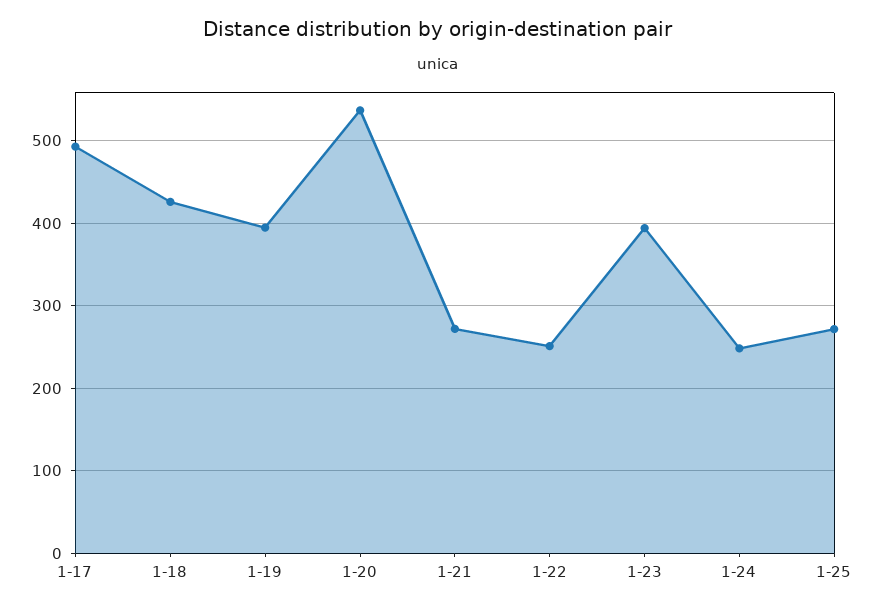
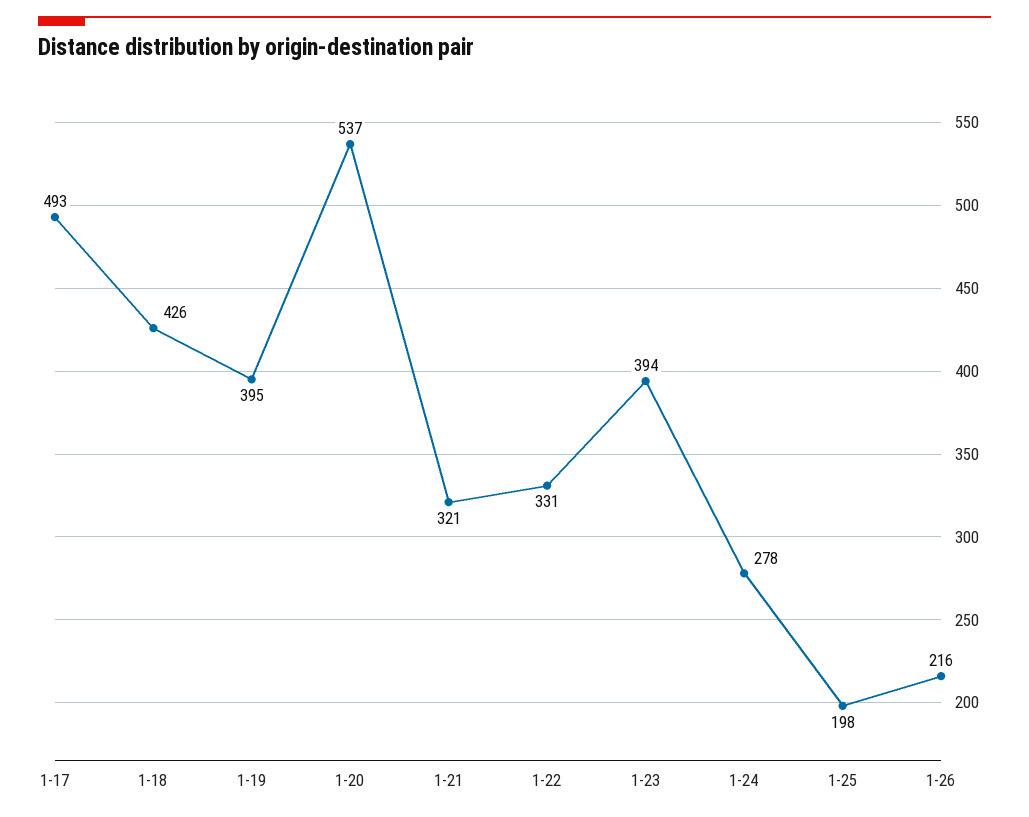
1-21: 270 -> 321
1-22: 250 -> 331
1-24: 250 -> 278
1-25: 270 -> 198
1-26: none -> 216

